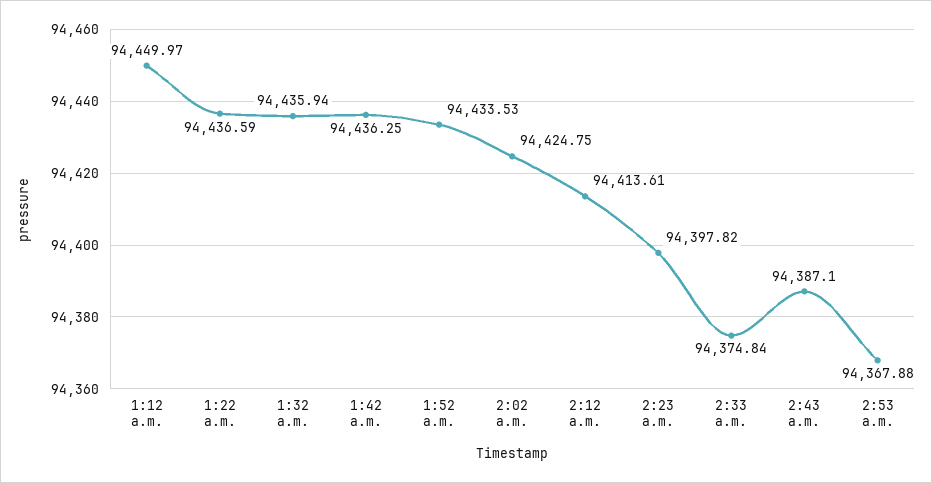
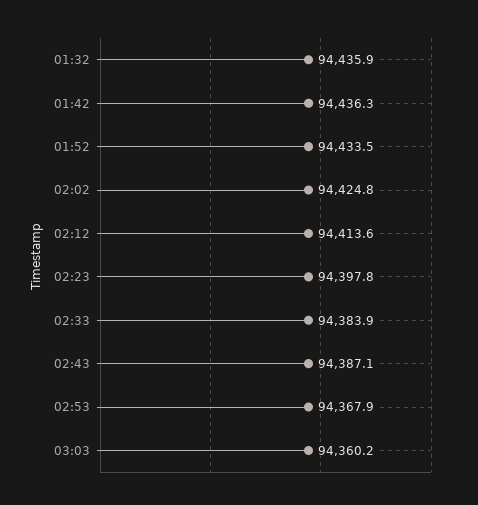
1:12 a.m.: 94449.97 -> none
1:22 a.m.: 94436.59 -> none
2:33 a.m.: 94374.84 -> 94383.9
03:03: none -> 94360.2

